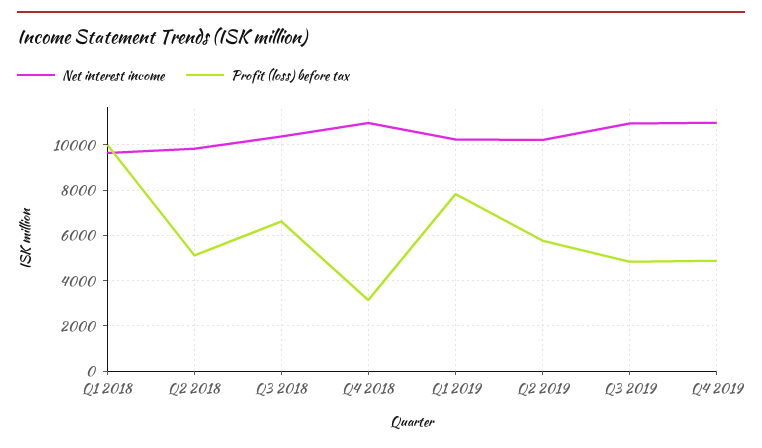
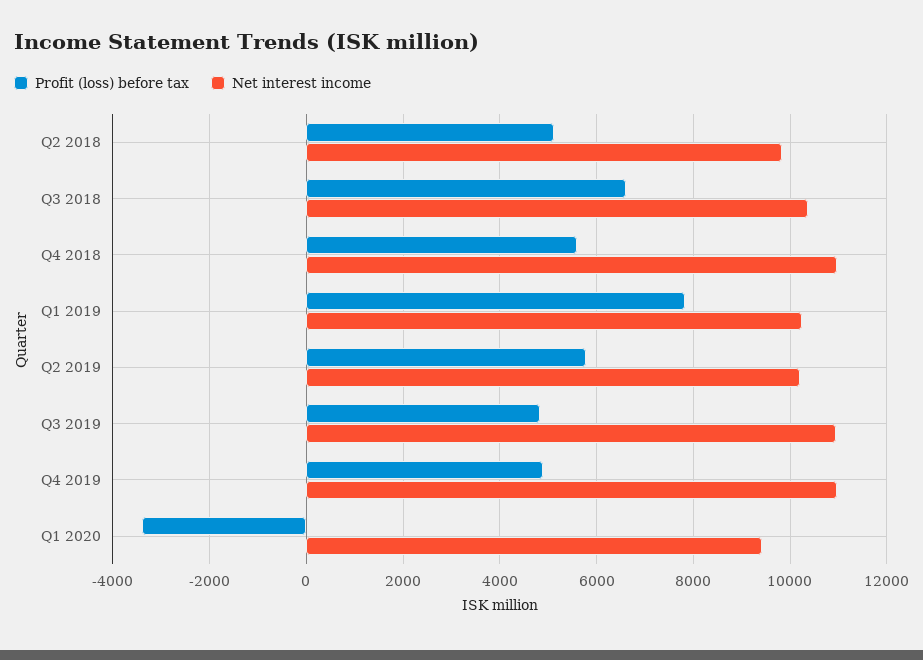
Net interest income, Q1 2018: 9500 -> none
Profit (loss) before tax, Q1 2018: 10000 -> none
Profit (loss) before tax, Q4 2018: 3000 -> 5600
Profit (loss) before tax, Q1 2020: none -> -3400
Net interest income, Q1 2020: none -> 9400

